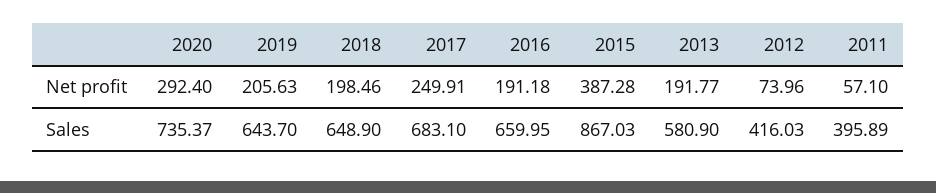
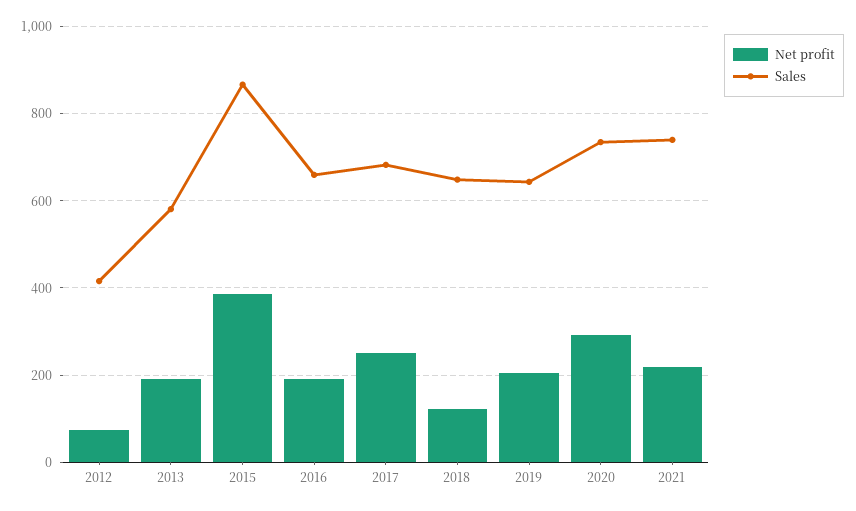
Net profit, 2018: 198.46 -> 120
Net profit, 2011: 57.1 -> none
Sales, 2011: 395.89 -> none
Net profit, 2021: none -> 220
Sales, 2021: none -> 740

